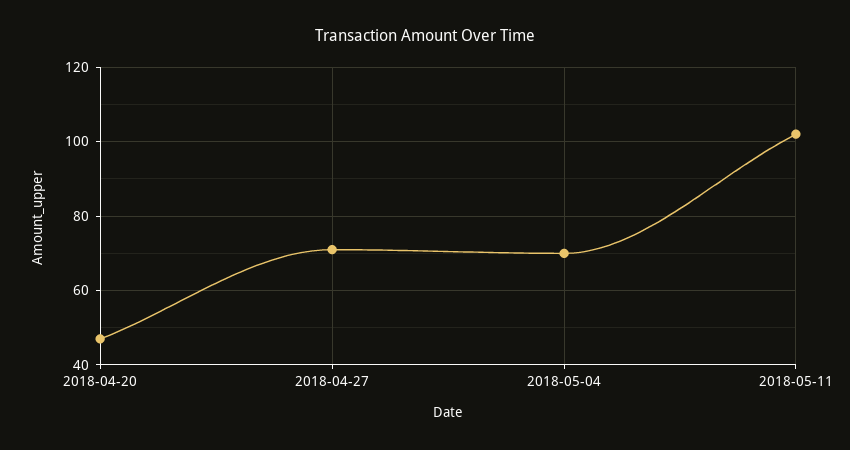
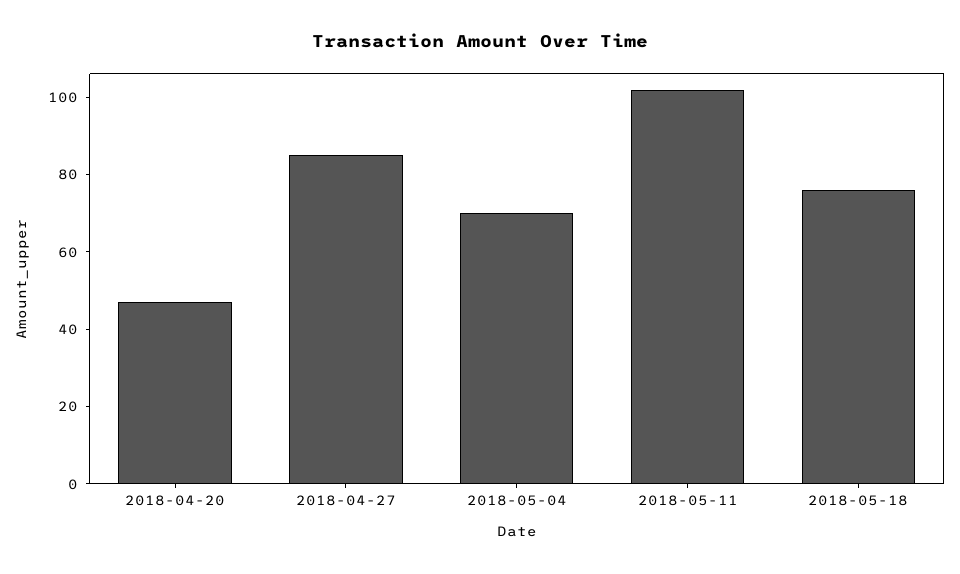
2018-04-27: 70 -> 85
2018-05-18: none -> 75

